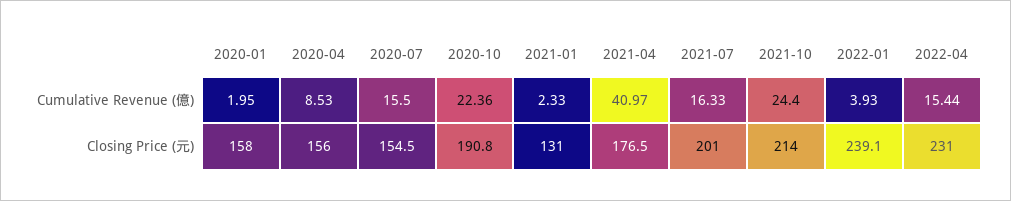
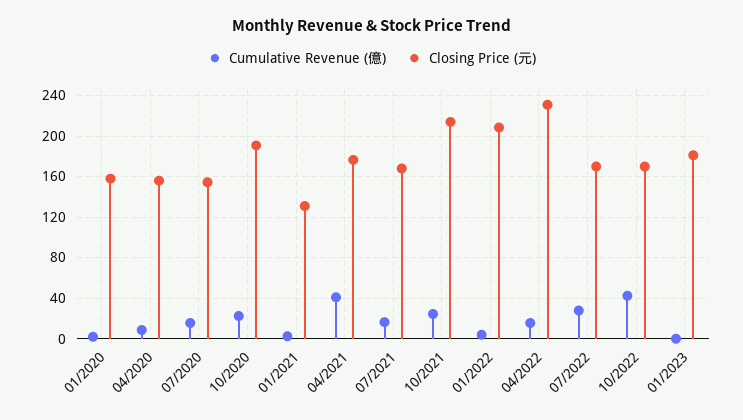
Closing Price (元), 2021-07: 201 -> 170
Closing Price (元), 2022-01: 239.1 -> 210
Cumulative Revenue (億), 07/2022: none -> 30
Closing Price (元), 07/2022: none -> 170
Cumulative Revenue (億), 10/2022: none -> 40
Closing Price (元), 10/2022: none -> 170
Cumulative Revenue (億), 01/2023: none -> 0
Closing Price (元), 01/2023: none -> 180

